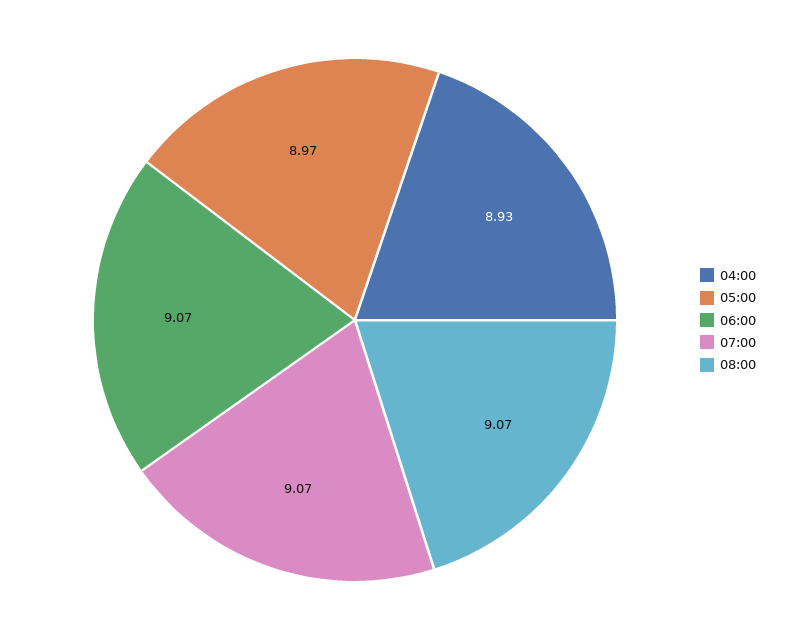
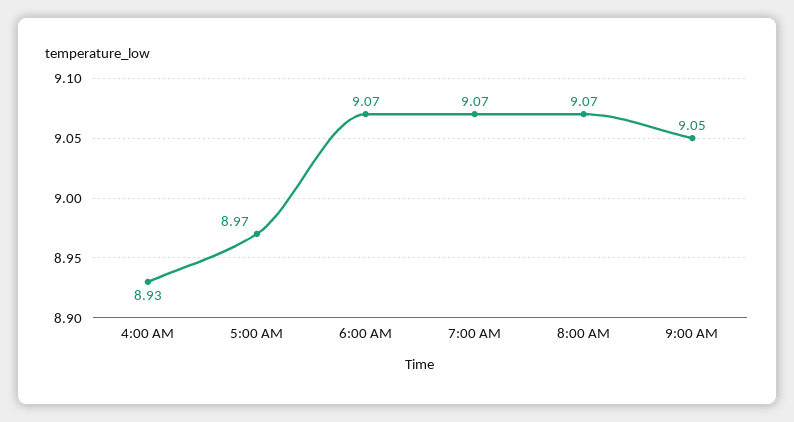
9:00 AM: none -> 9.05

